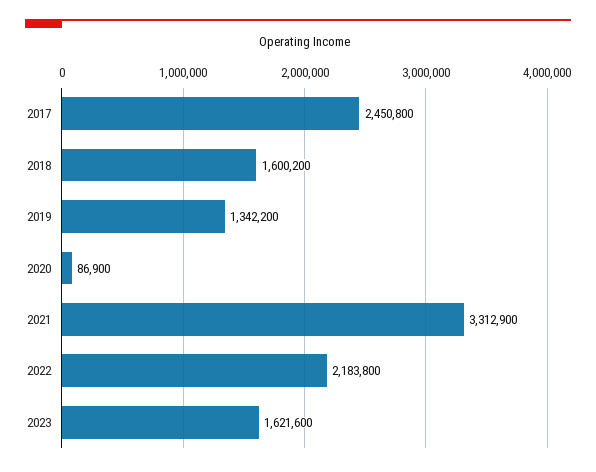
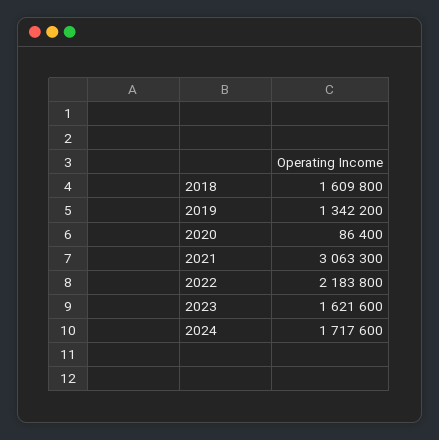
2017: 2450800 -> none
2018: 1600200 -> 1609800
2020: 86900 -> 86400
2021: 3312900 -> 3063300
2024: none -> 1717600

